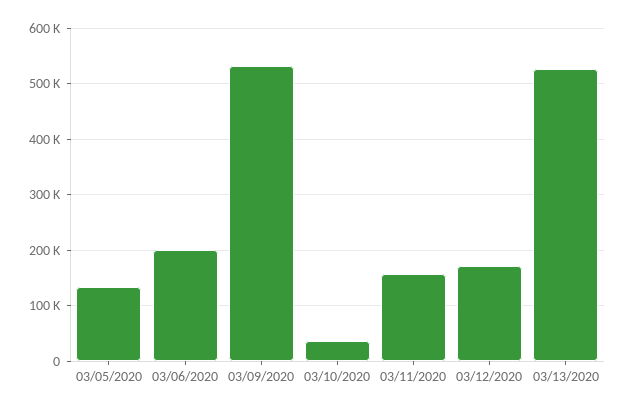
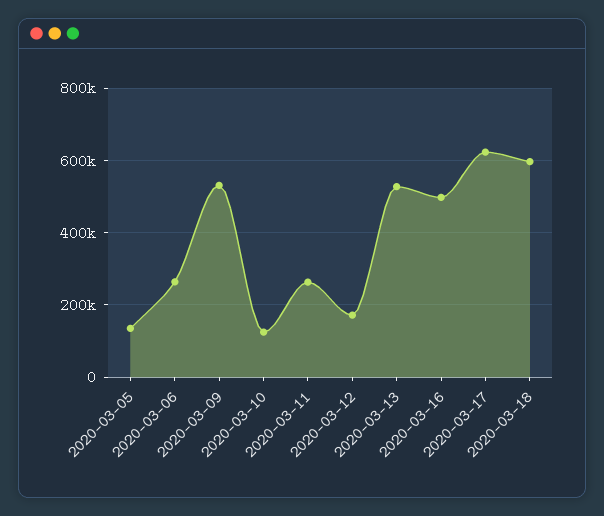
03/06/2020: 200000 -> 260000
03/10/2020: 40000 -> 120000
03/11/2020: 160000 -> 260000
2020-03-16: none -> 500000
2020-03-17: none -> 620000
2020-03-18: none -> 600000

